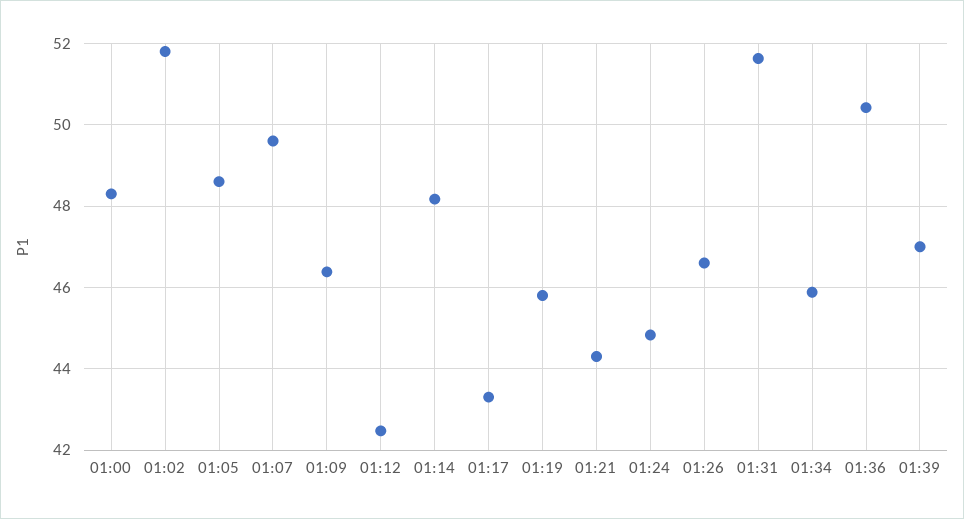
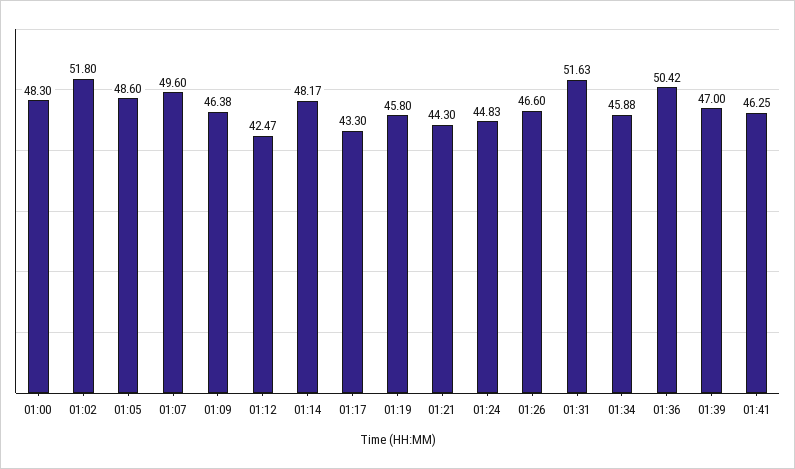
01:41: none -> 46.25

